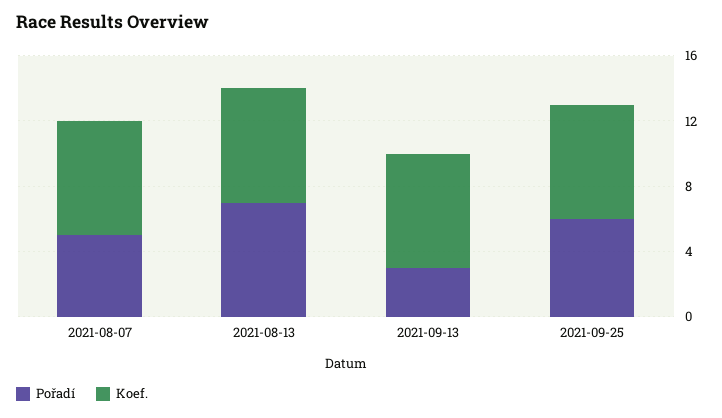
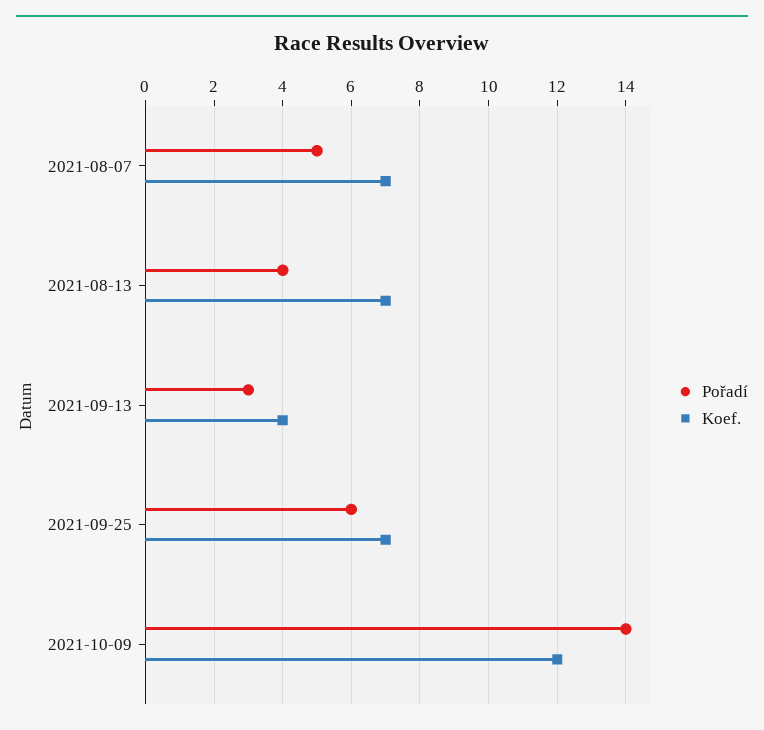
Pořadí, 2021-08-13: 7 -> 4
Koef., 2021-09-13: 7 -> 4
Pořadí, 2021-10-09: none -> 14
Koef., 2021-10-09: none -> 12

